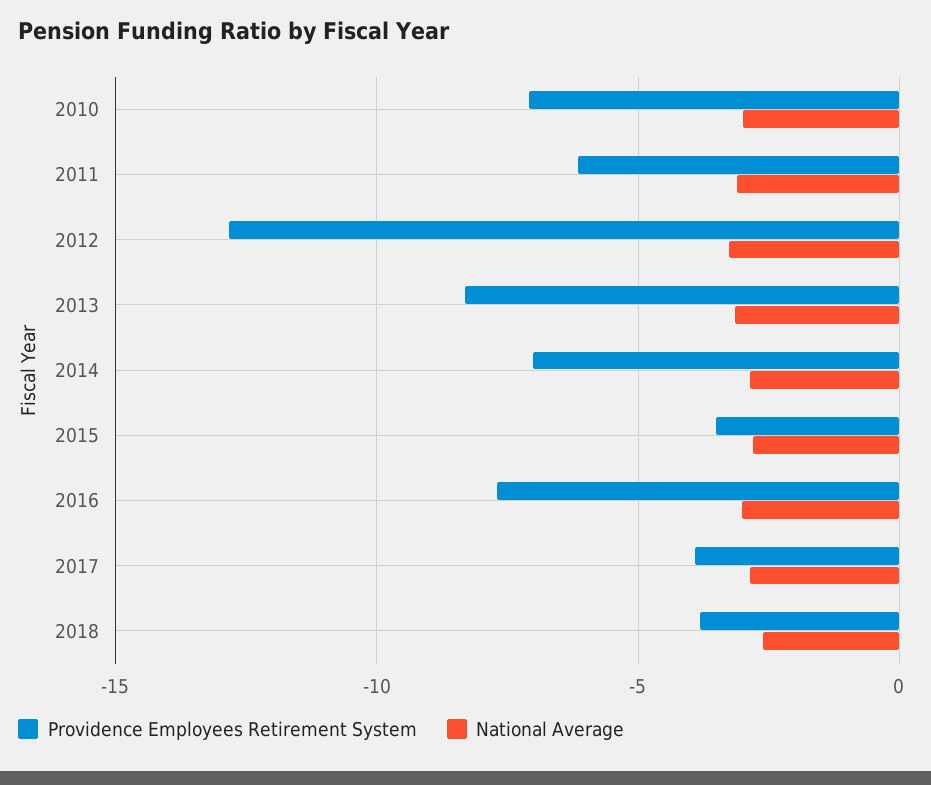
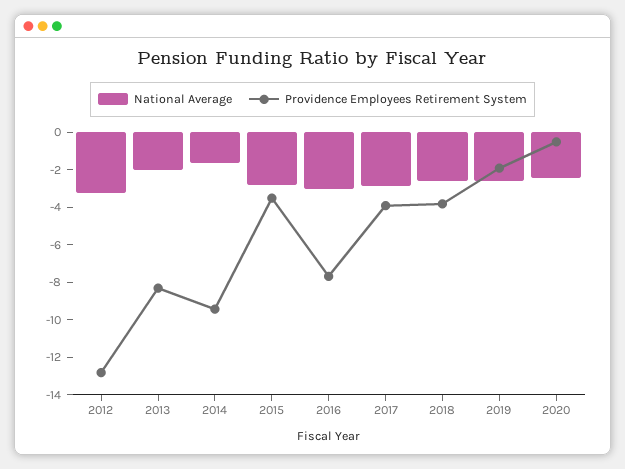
Providence Employees Retirement System, 2010: -7 -> none
National Average, 2010: -3 -> none
Providence Employees Retirement System, 2011: -6 -> none
National Average, 2011: -3 -> none
National Average, 2013: -3 -> -2
Providence Employees Retirement System, 2014: -7 -> -9.5
National Average, 2014: -3 -> -1.5
National Average, 2019: none -> -2.5
Providence Employees Retirement System, 2019: none -> -2
National Average, 2020: none -> -2.5
Providence Employees Retirement System, 2020: none -> -0.5

